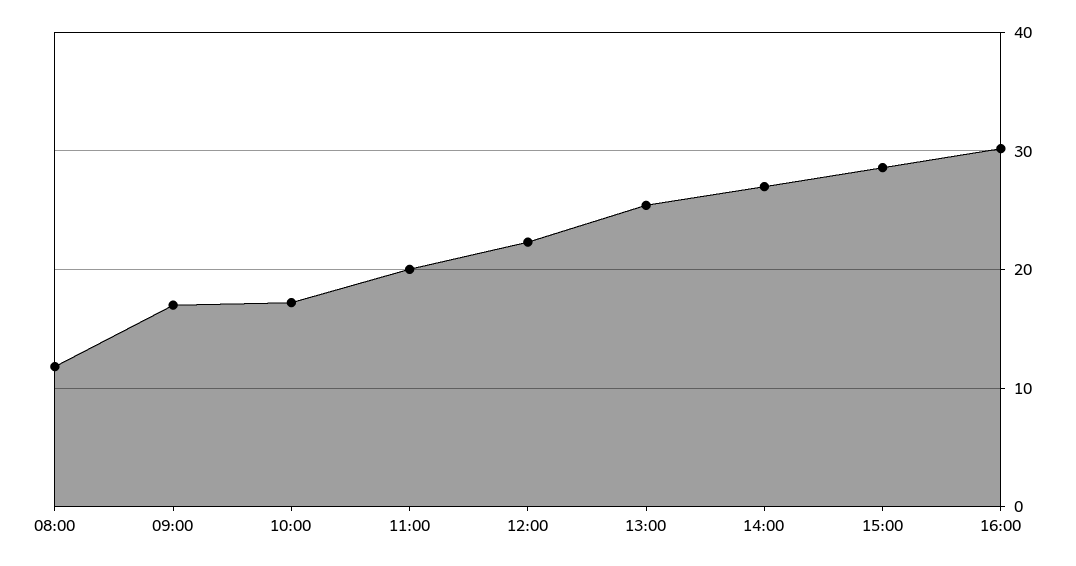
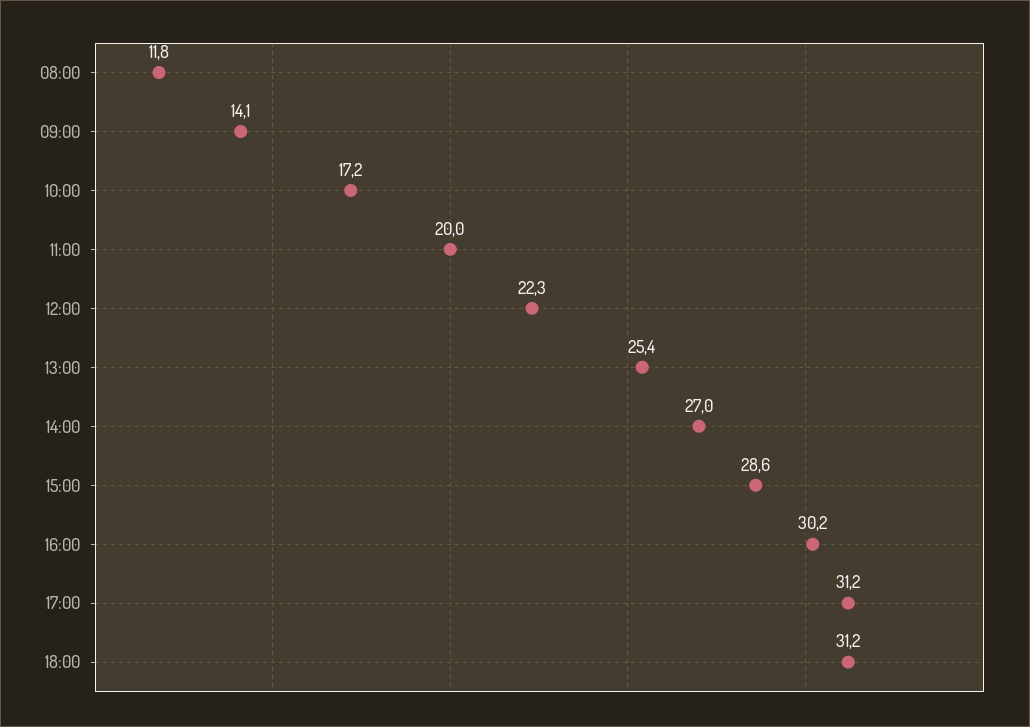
09:00: 17 -> 14.1
17:00: none -> 31.2
18:00: none -> 31.2

